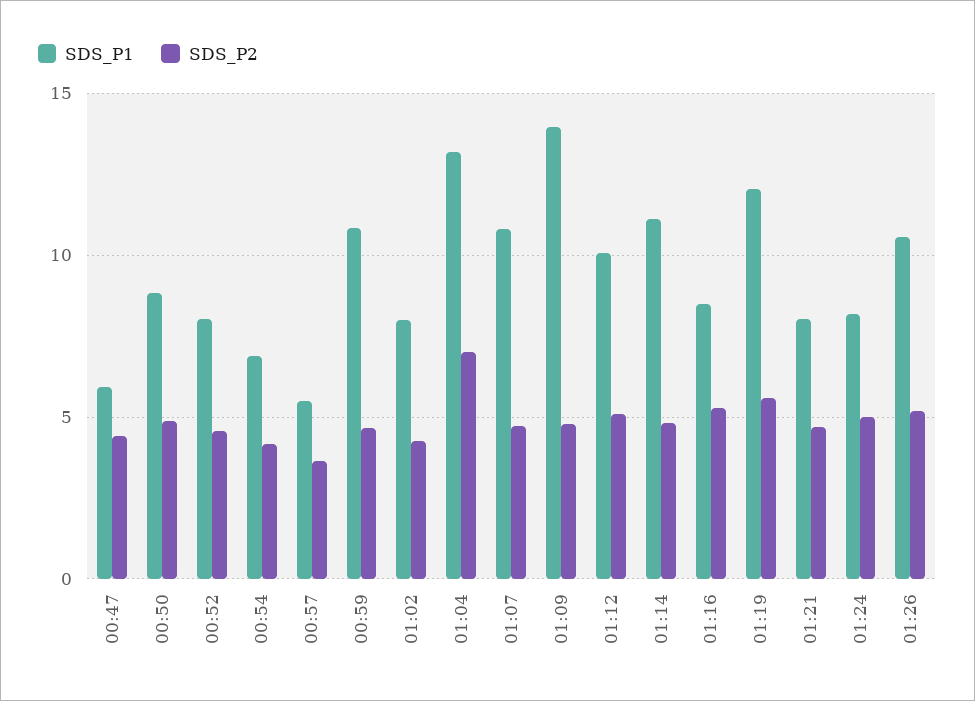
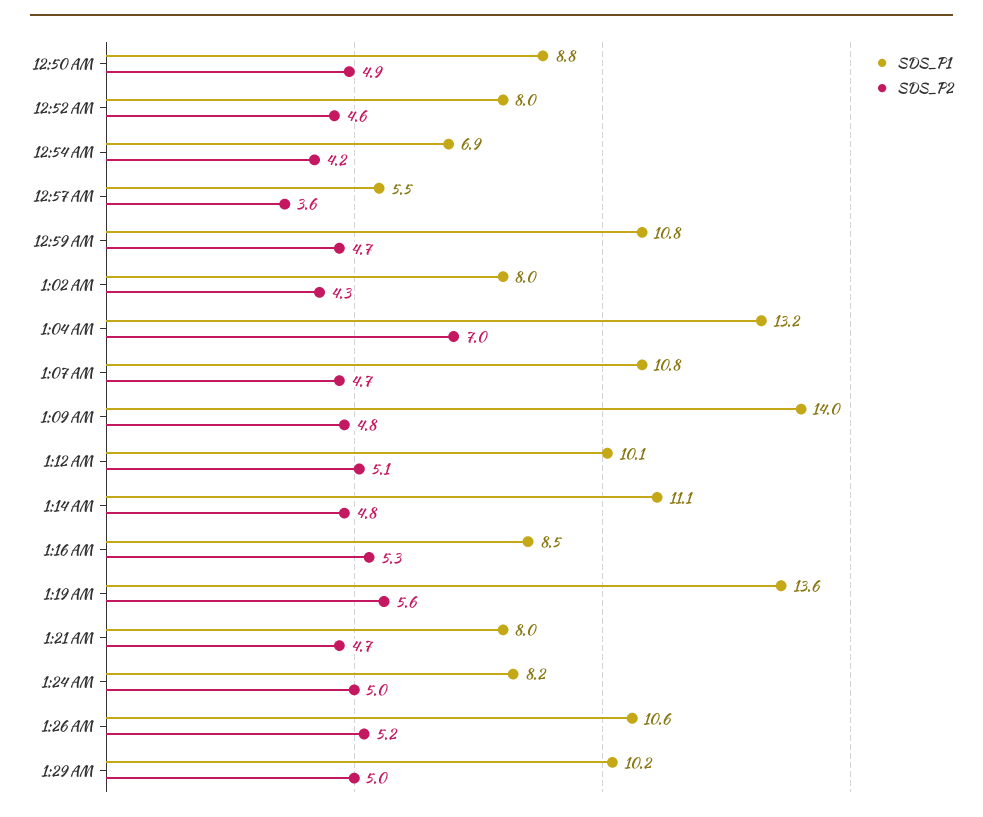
SDS_P1, 00:47: 6 -> none
SDS_P2, 00:47: 4.5 -> none
SDS_P1, 01:19: 12 -> 13.6
SDS_P1, 1:29 AM: none -> 10.2
SDS_P2, 1:29 AM: none -> 5

